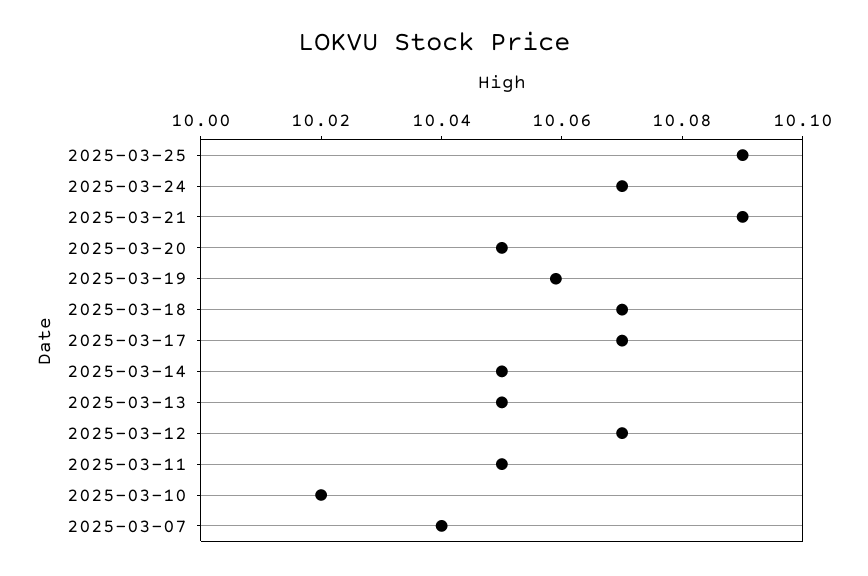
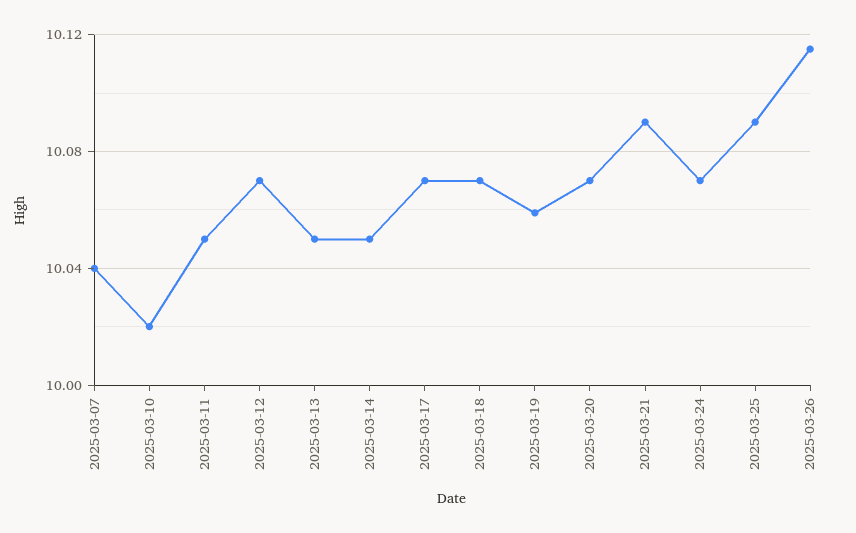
2025-03-20: 10.05 -> 10.07
2025-03-26: none -> 10.115

